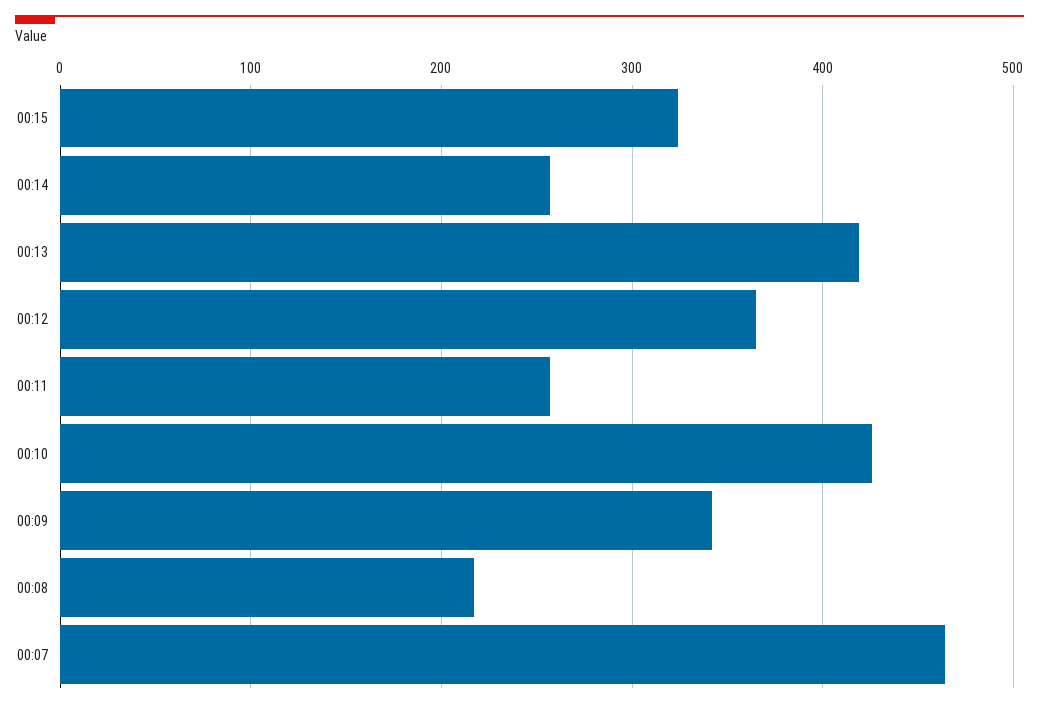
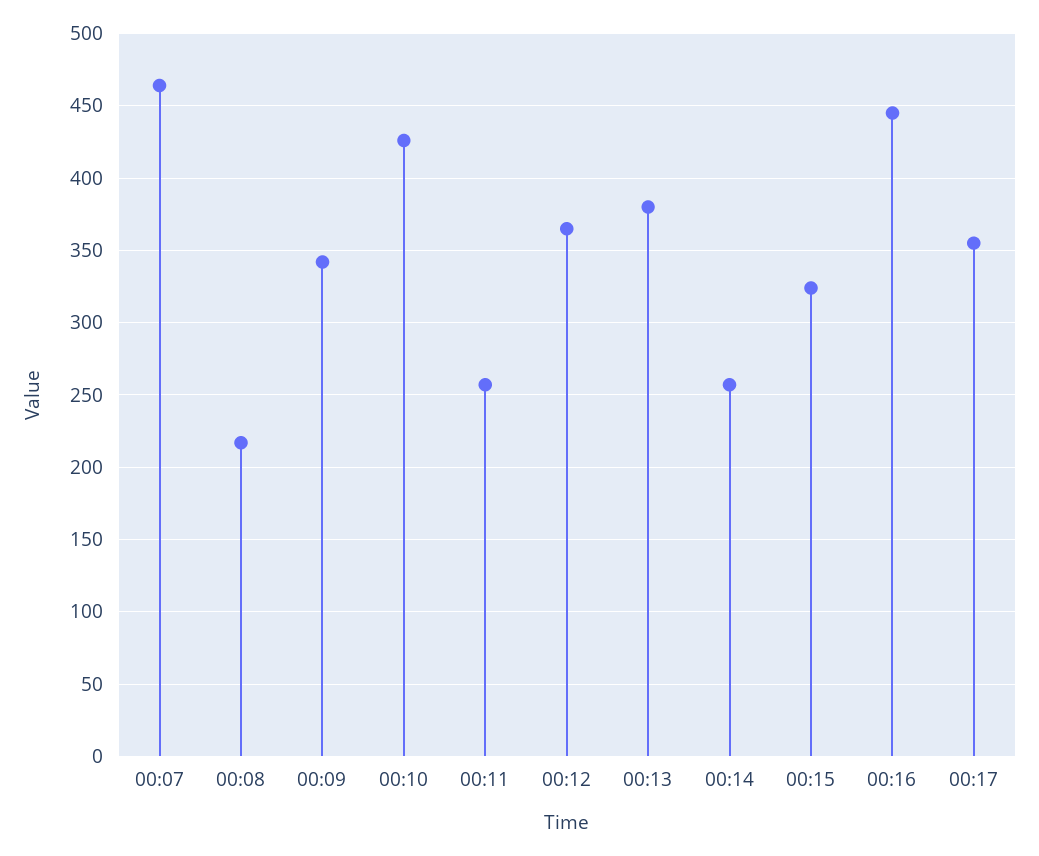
00:13: 420 -> 380
00:16: none -> 445
00:17: none -> 355

